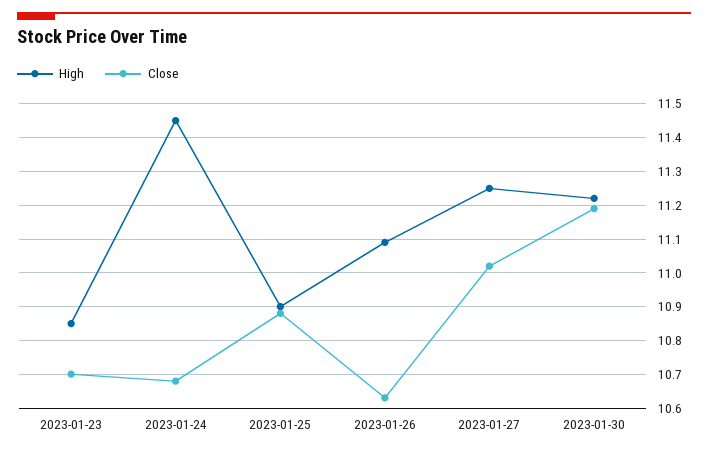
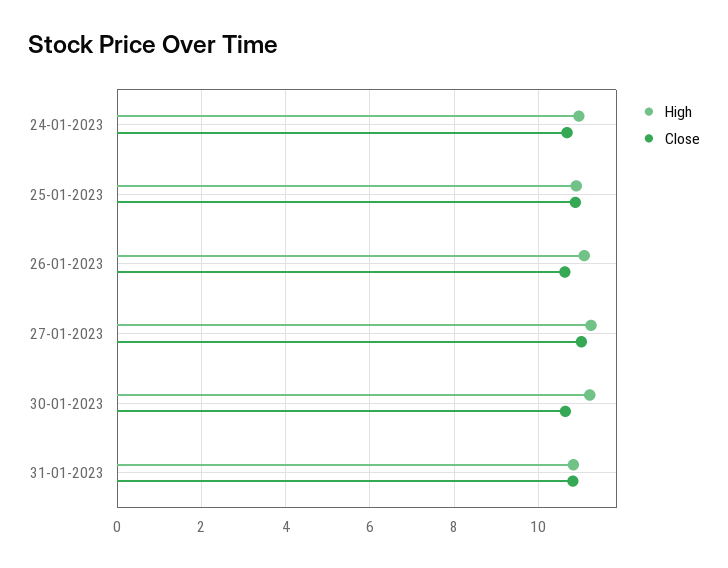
High, 2023-01-23: 10.85 -> none
Close, 2023-01-23: 10.7 -> none
High, 2023-01-24: 11.45 -> 11
Close, 2023-01-30: 11.2 -> 10.6
High, 31-01-2023: none -> 10.8
Close, 31-01-2023: none -> 10.8

